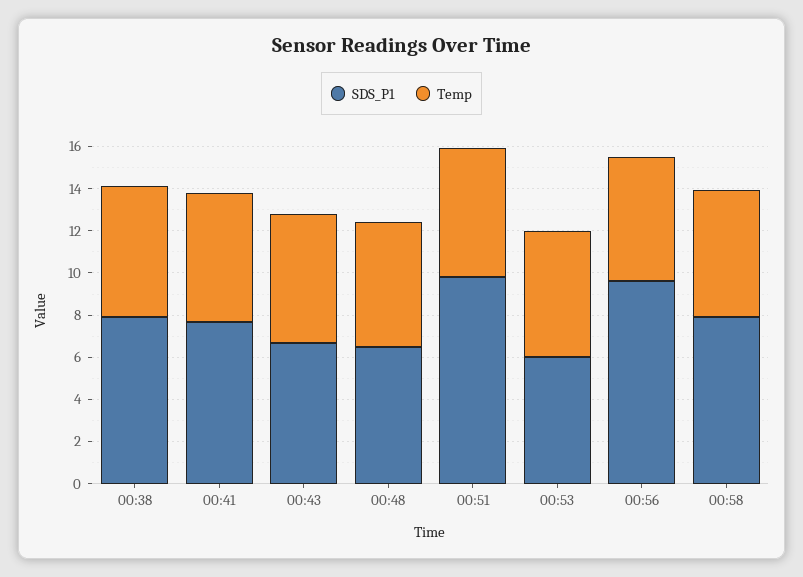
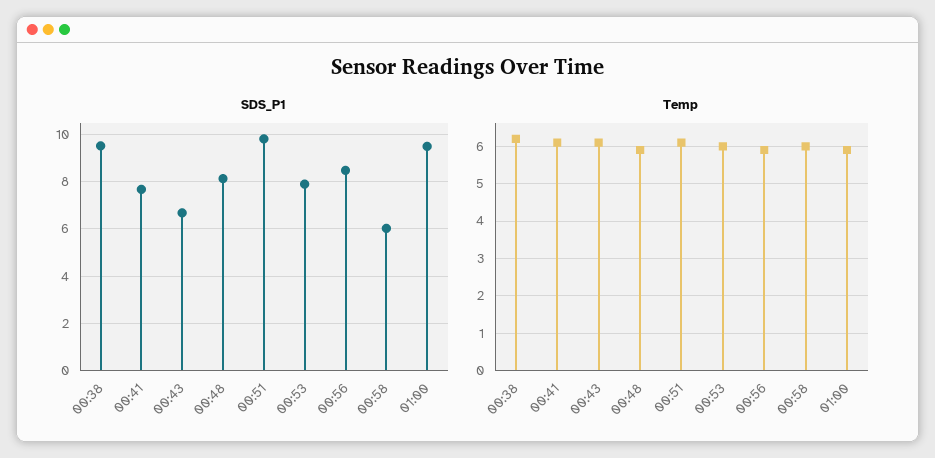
SDS_P1, 00:38: 8 -> 9.5
SDS_P1, 00:48: 6.5 -> 8
SDS_P1, 00:53: 6 -> 8
SDS_P1, 00:56: 9.5 -> 8.5
SDS_P1, 00:58: 8 -> 6
SDS_P1, 01:00: none -> 9.5
Temp, 01:00: none -> 6

